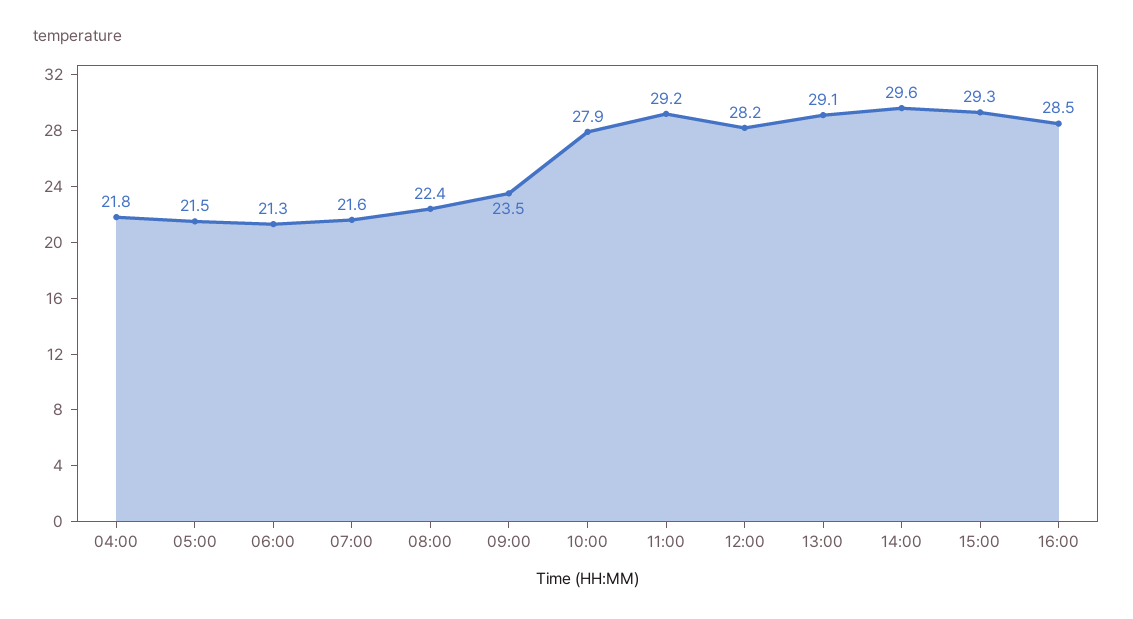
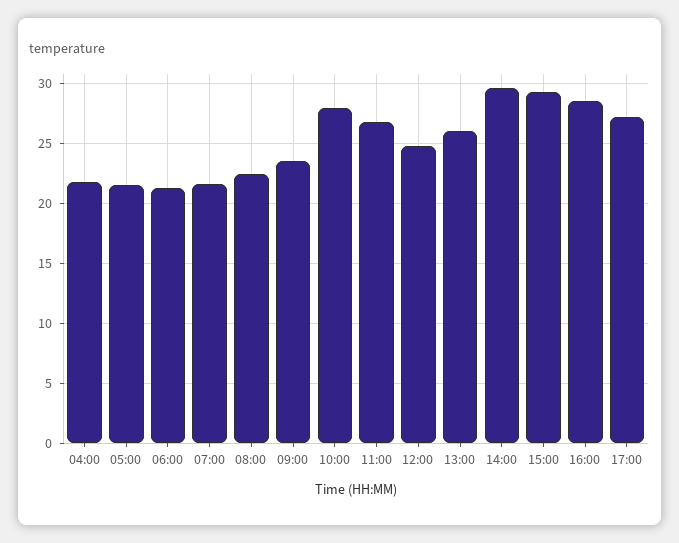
11:00: 29.2 -> 27
12:00: 28.2 -> 25
13:00: 29.1 -> 26
17:00: none -> 27

